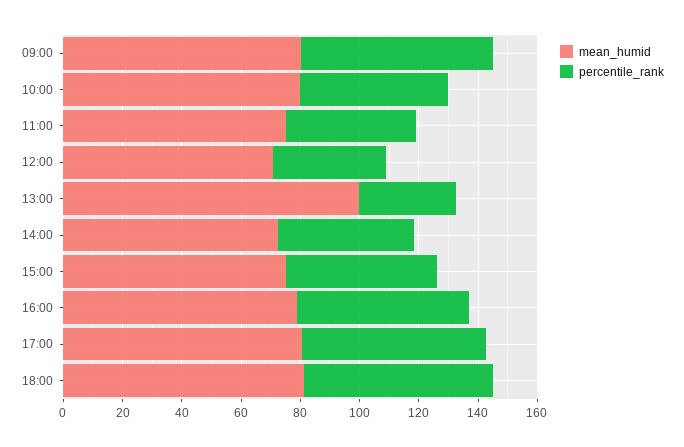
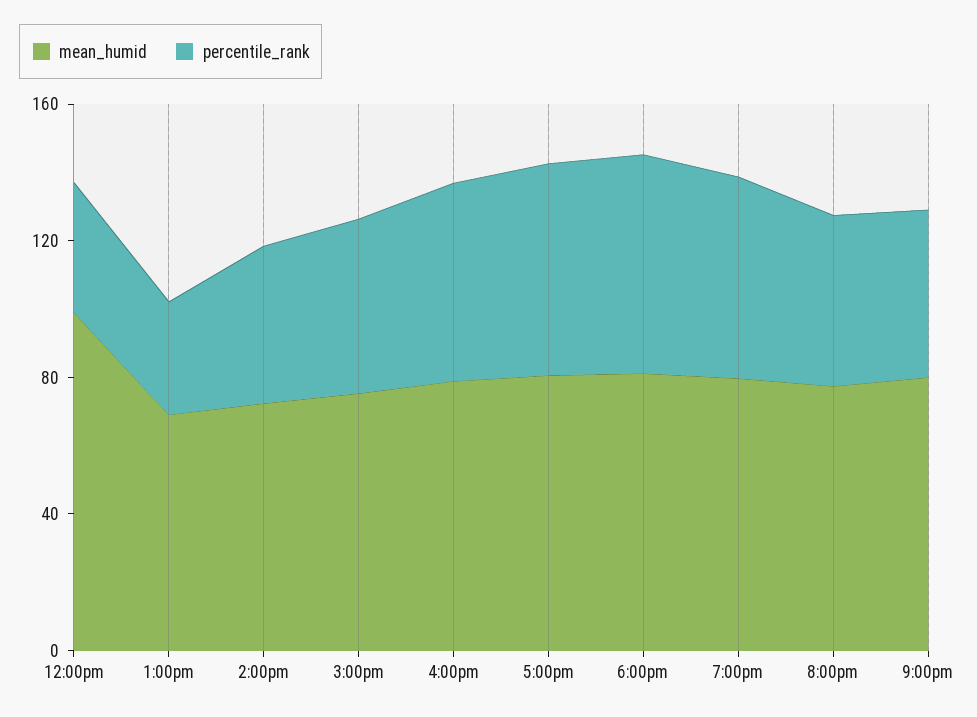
mean_humid, 09:00: 80 -> none
percentile_rank, 09:00: 65 -> none
mean_humid, 10:00: 80 -> none
percentile_rank, 10:00: 50 -> none
mean_humid, 11:00: 75 -> none
percentile_rank, 11:00: 45 -> none
mean_humid, 12:00: 70 -> 100
mean_humid, 13:00: 100 -> 70
mean_humid, 7:00pm: none -> 80
percentile_rank, 7:00pm: none -> 60
mean_humid, 8:00pm: none -> 80
percentile_rank, 8:00pm: none -> 50
mean_humid, 9:00pm: none -> 80
percentile_rank, 9:00pm: none -> 50

